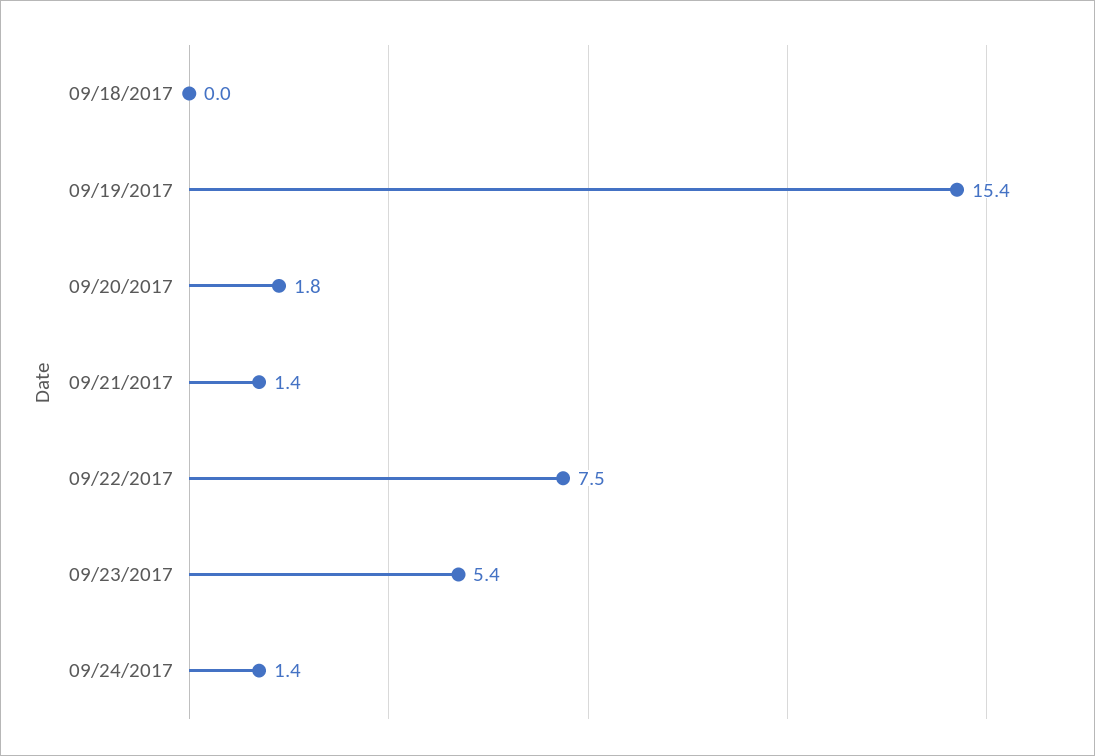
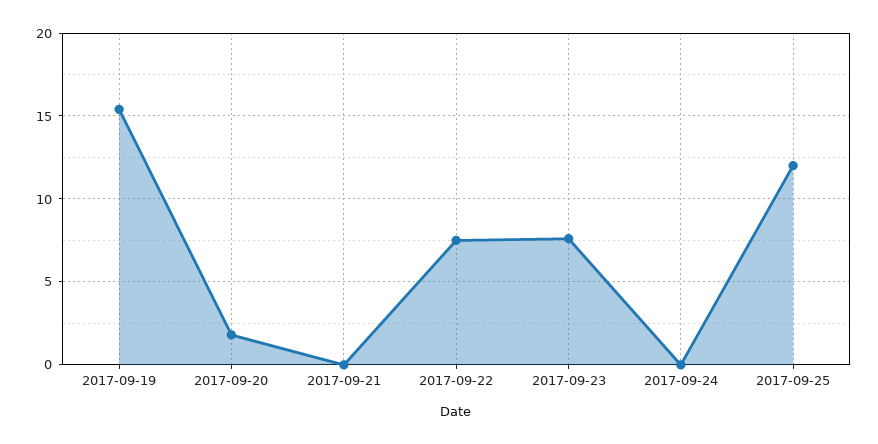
09/18/2017: 0 -> none
09/21/2017: 1.4 -> 0
09/23/2017: 5.4 -> 7.5
09/24/2017: 1.4 -> 0
2017-09-25: none -> 12

